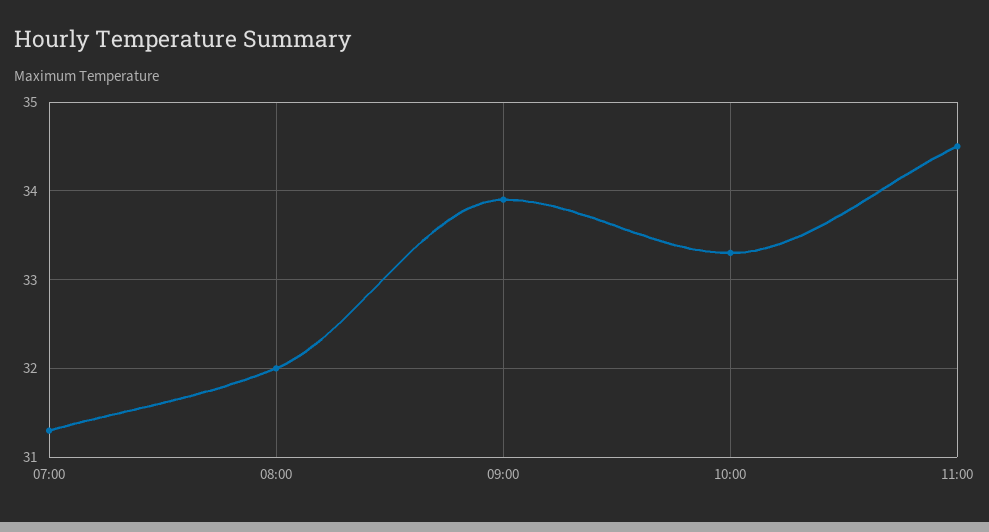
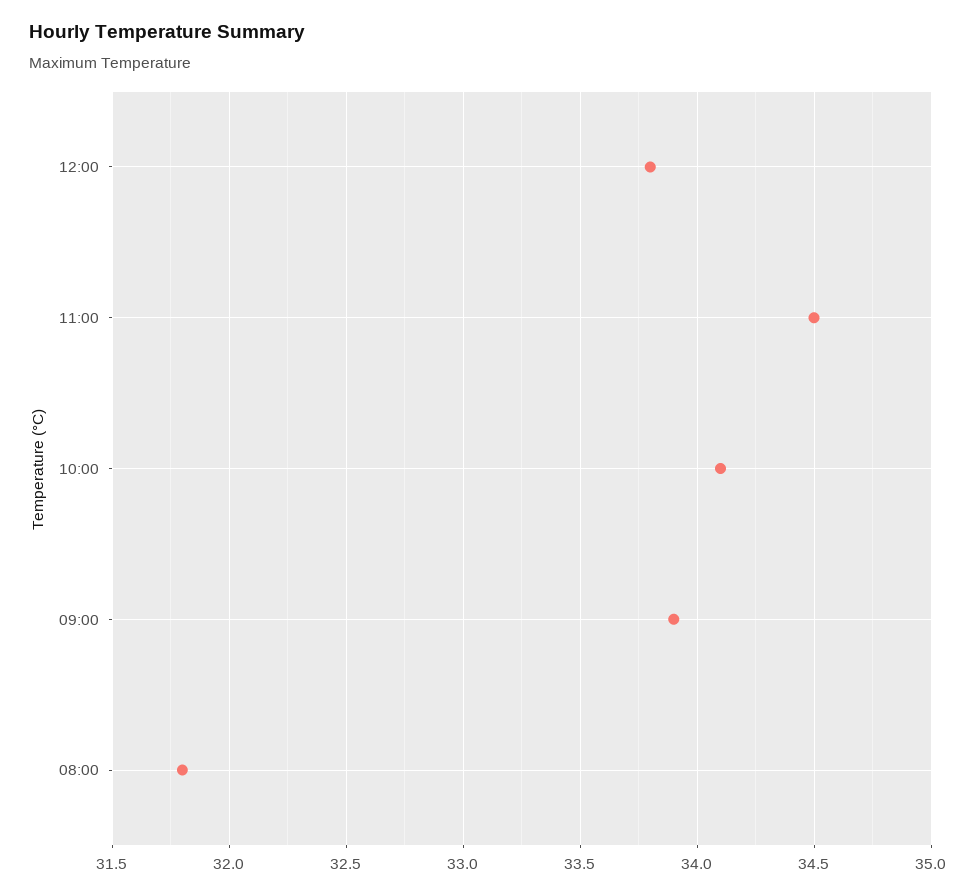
07:00: 31.3 -> none
08:00: 32 -> 31.8
10:00: 33.3 -> 34.1
12:00: none -> 33.8

